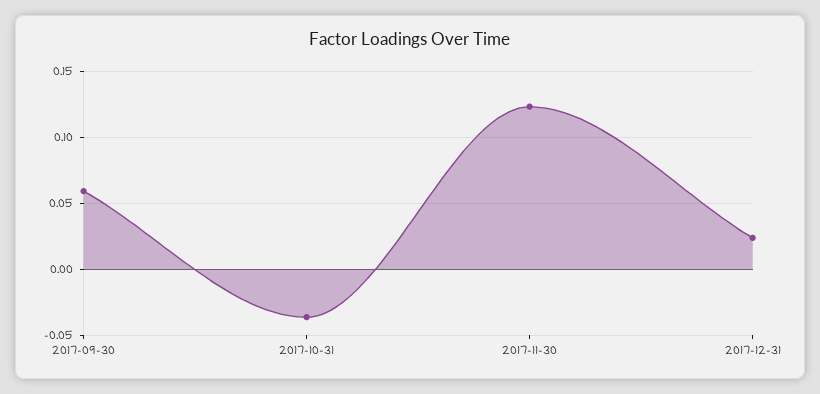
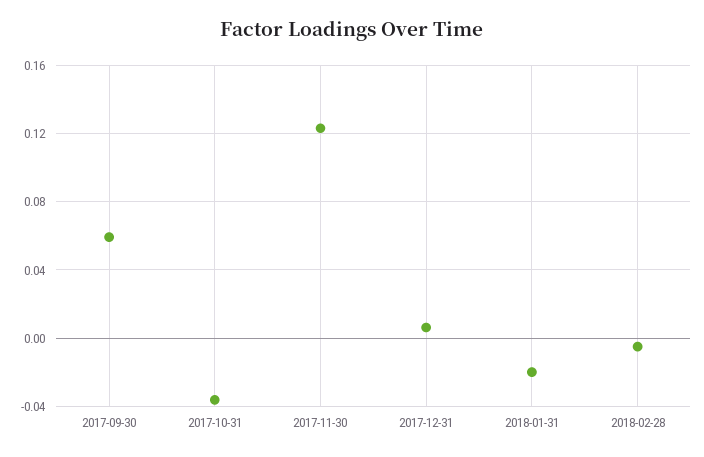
2017-12-31: 0.025 -> 0.005
2018-01-31: none -> -0.02
2018-02-28: none -> -0.005

